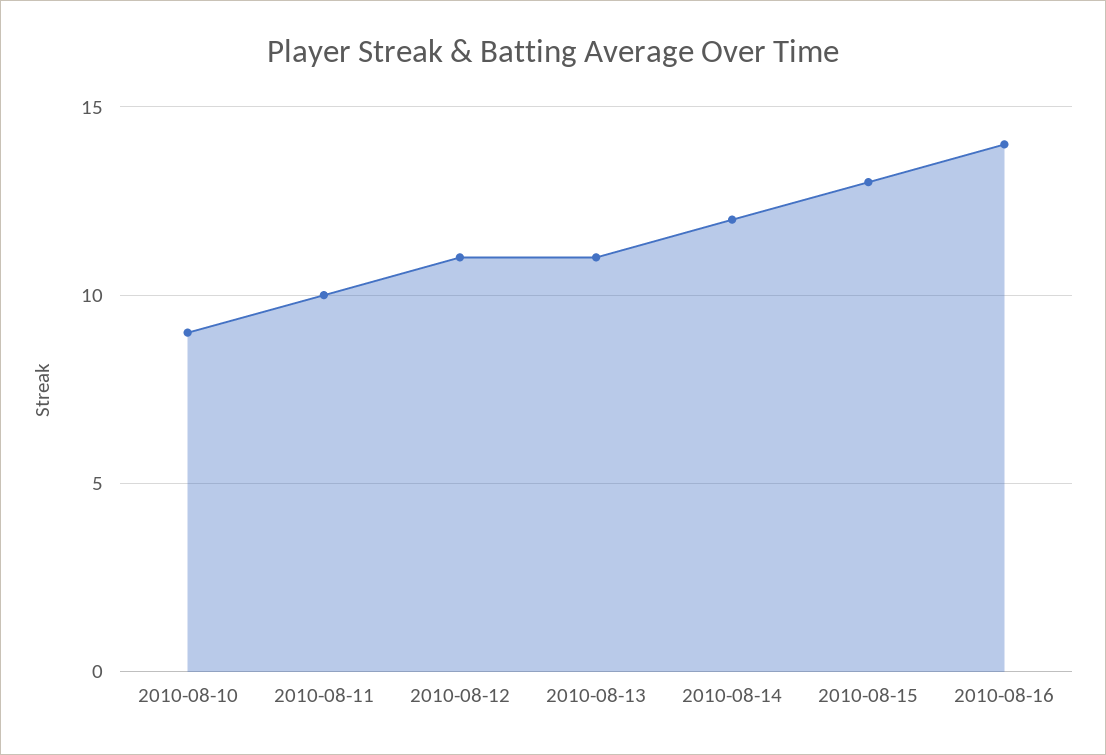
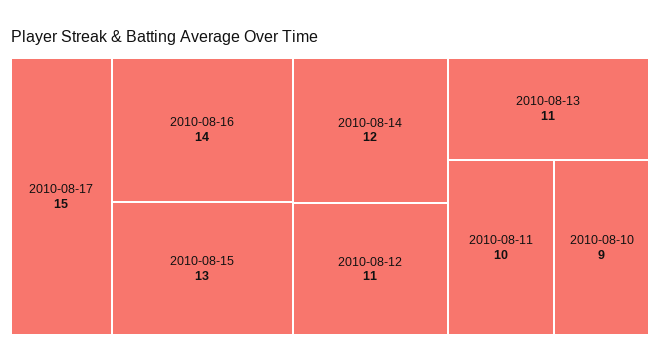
2010-08-17: none -> 15

